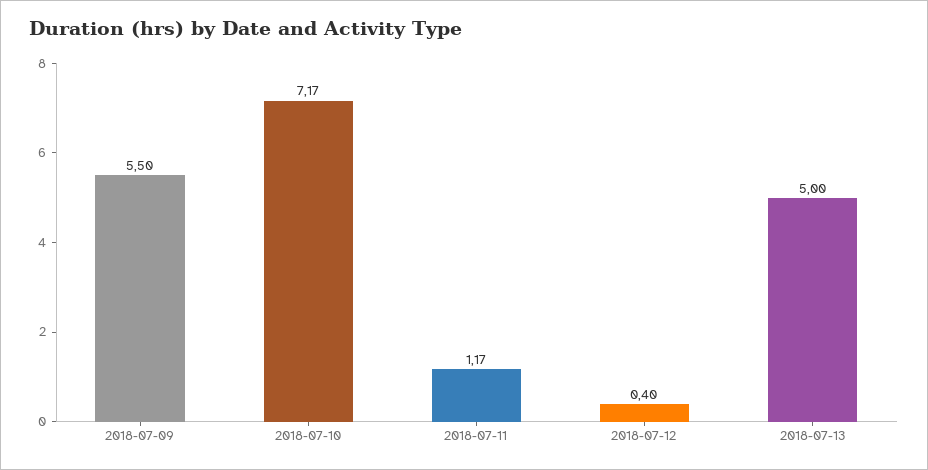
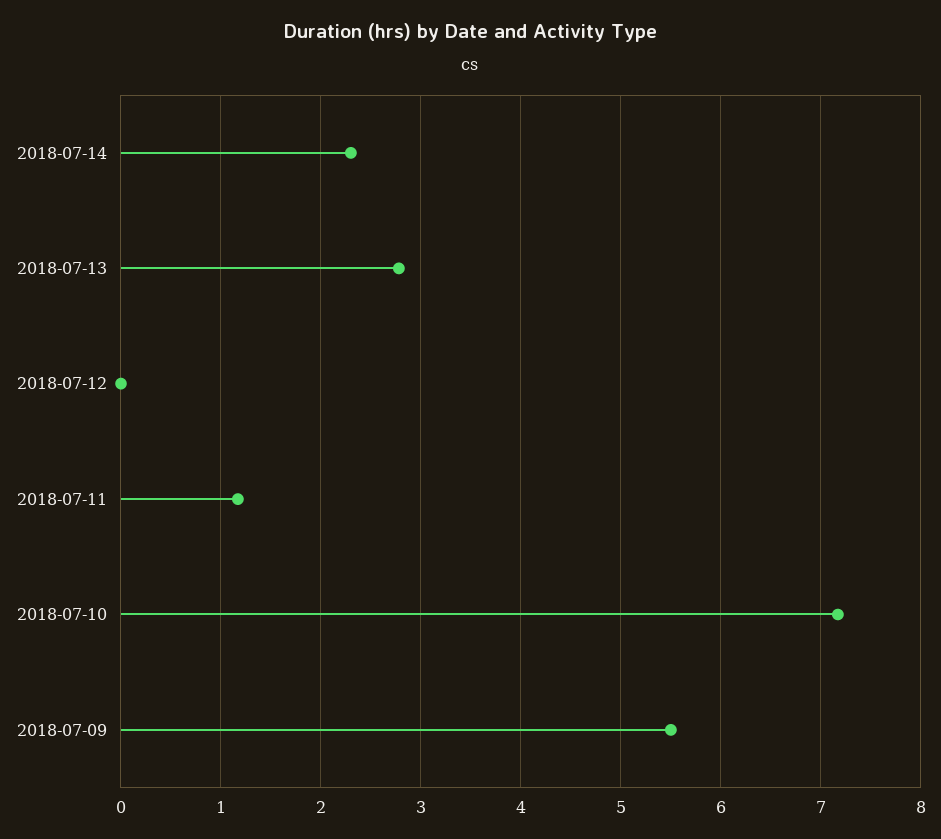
2018-07-12: 0.4 -> 0
2018-07-13: 5 -> 2.8
2018-07-14: none -> 2.3

